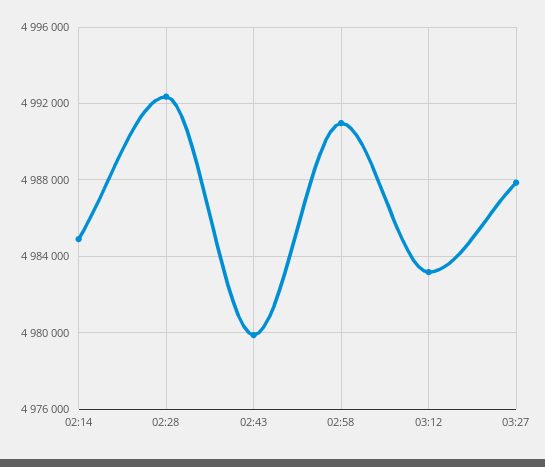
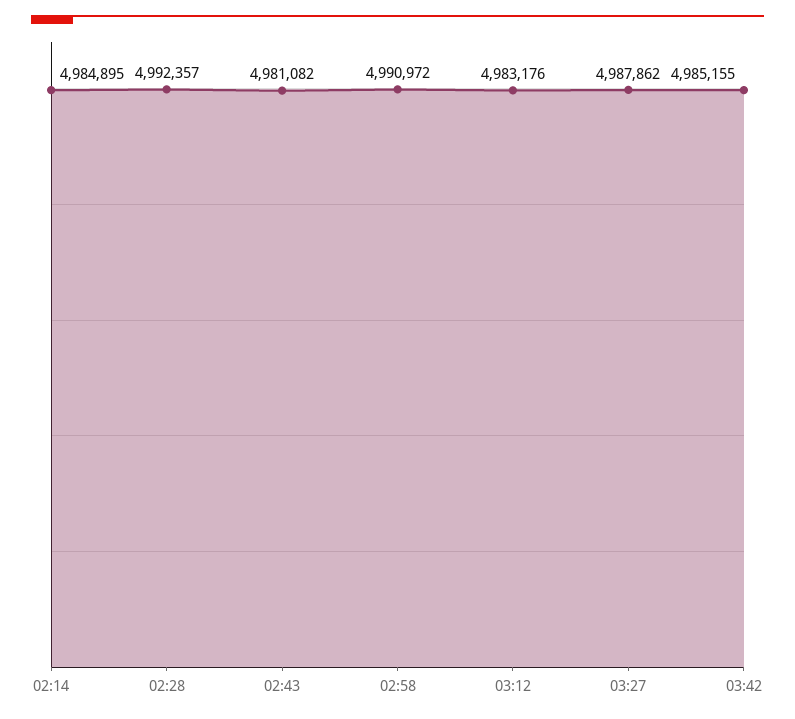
02:43: 4980000 -> 4981082
03:42: none -> 4985155

